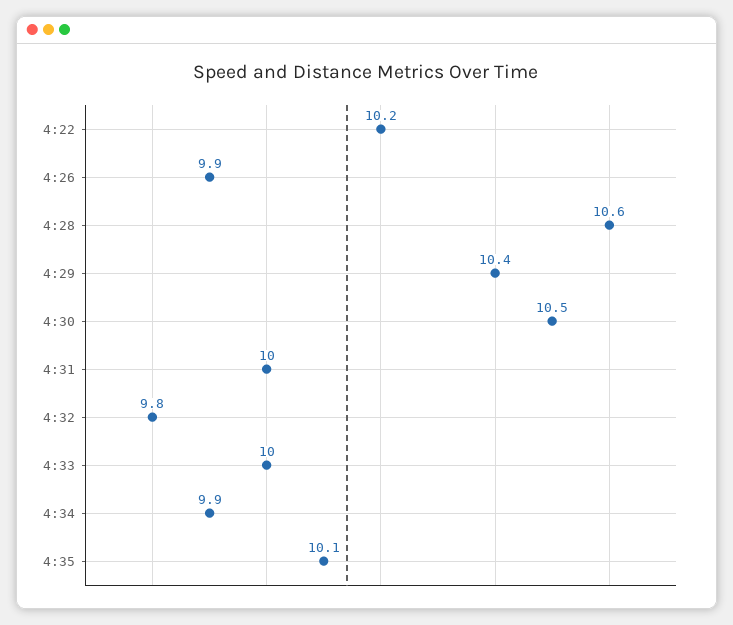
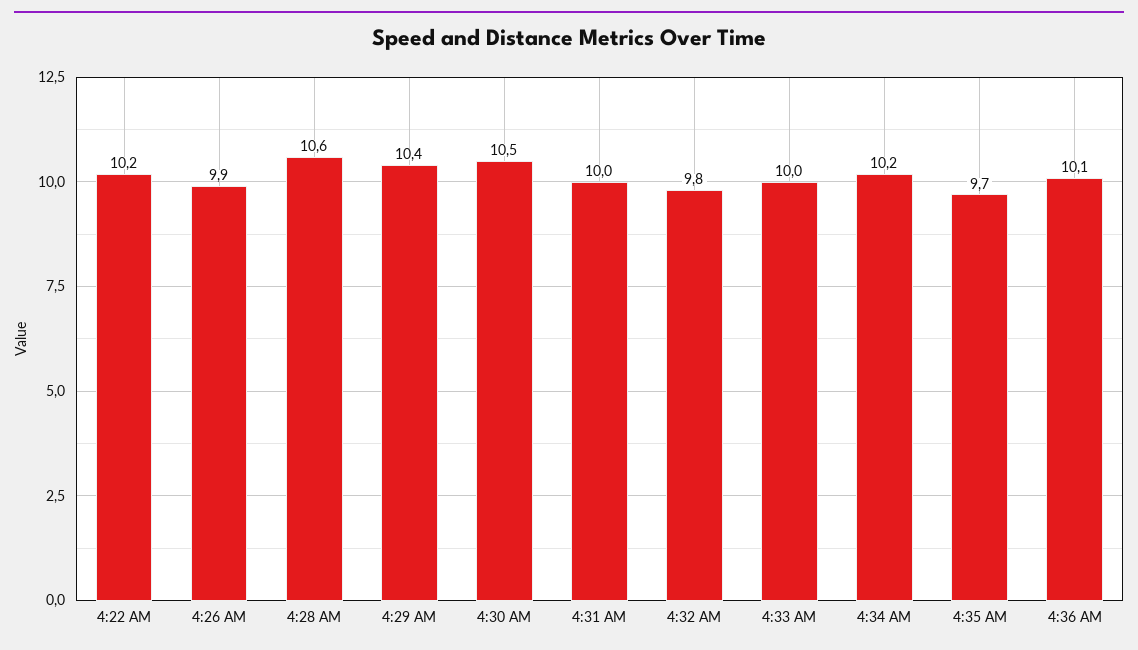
4:34: 9.9 -> 10.2
4:35: 10.1 -> 9.7
4:36 AM: none -> 10.1

